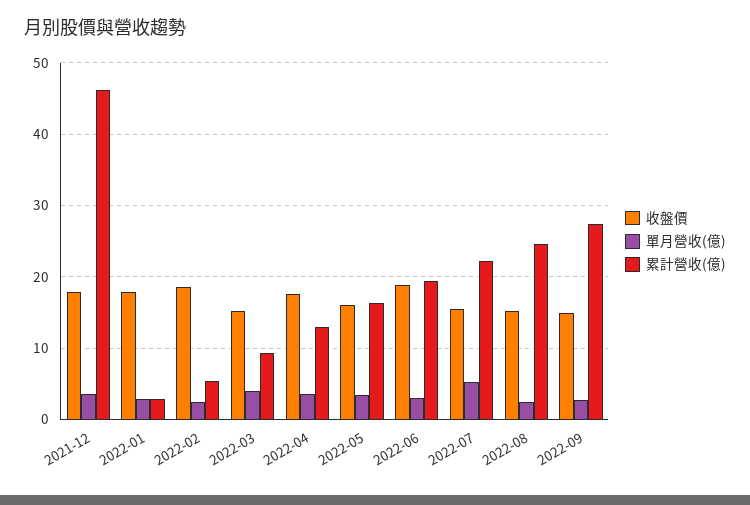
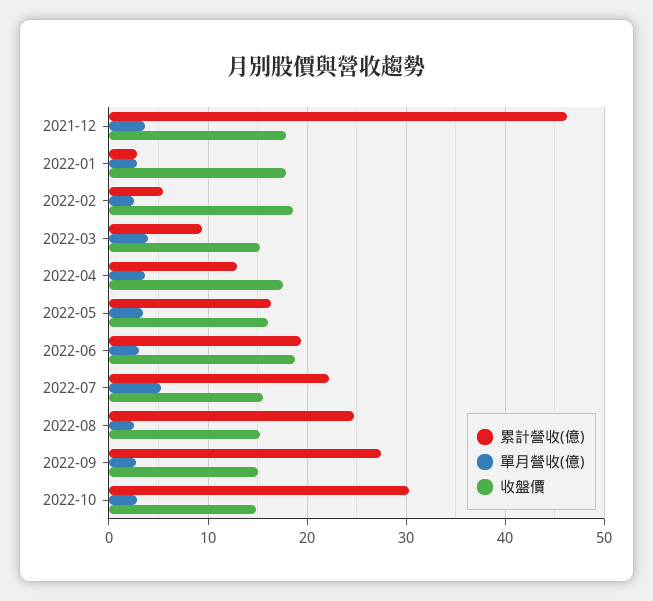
累計營收(億), 2022-10: none -> 30
單月營收(億), 2022-10: none -> 3
收盤價, 2022-10: none -> 15

